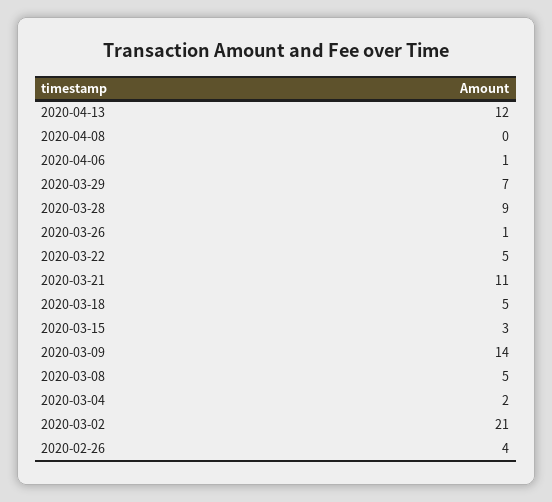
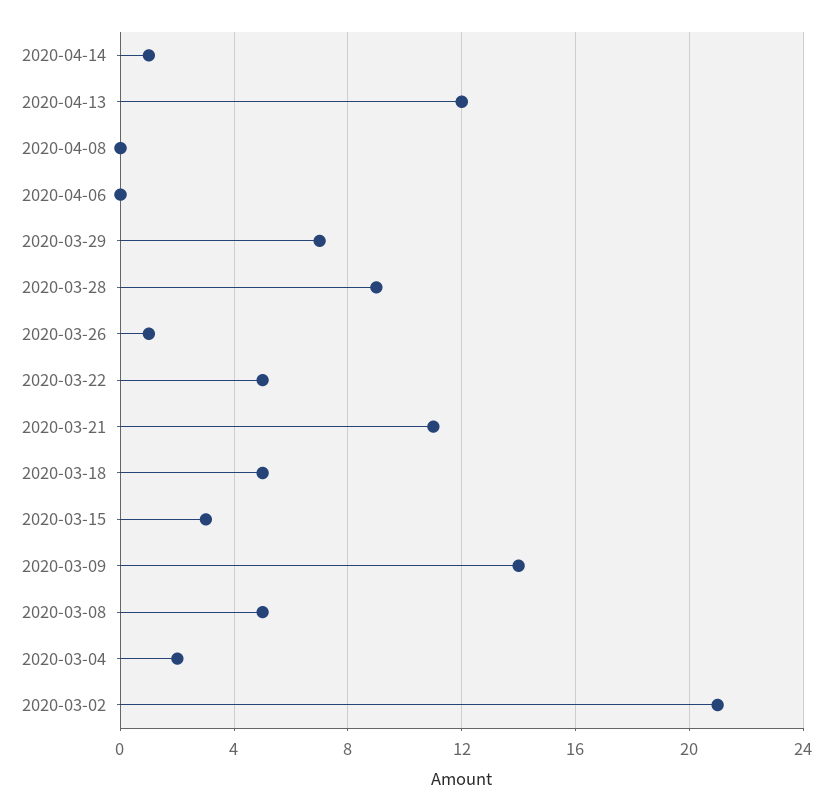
2020-04-06: 1 -> 0
2020-02-26: 4 -> none
2020-04-14: none -> 1

